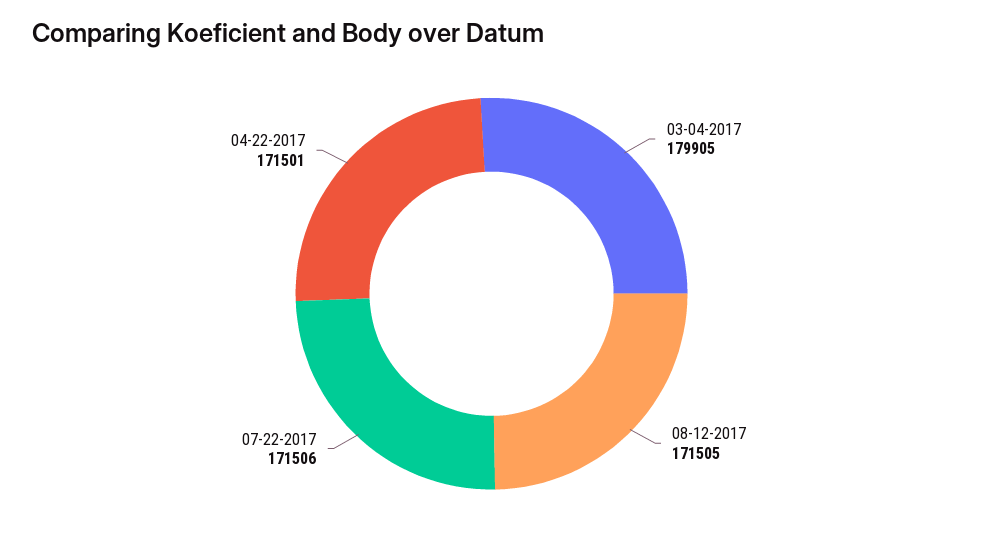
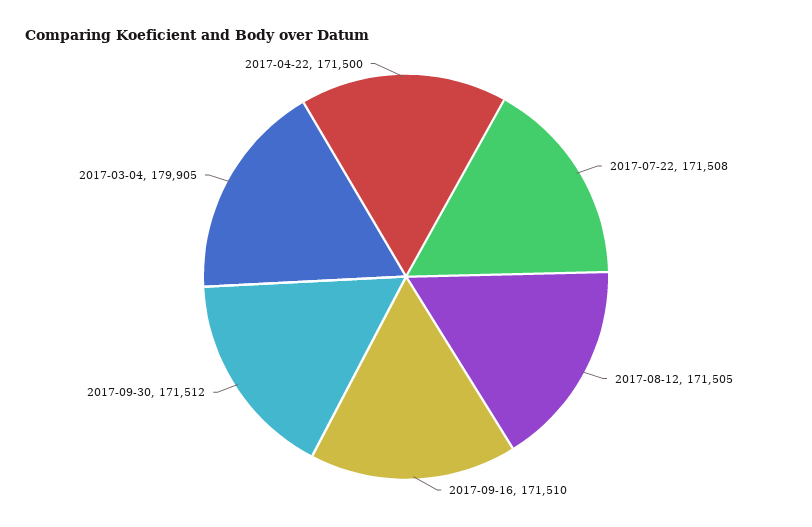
07-22-2017: 171506 -> 171508
04-22-2017: 171501 -> 171500
2017-09-16: none -> 171510
2017-09-30: none -> 171512

